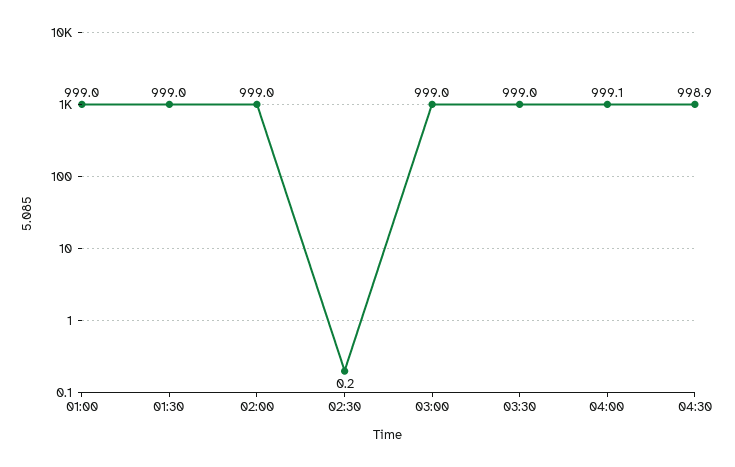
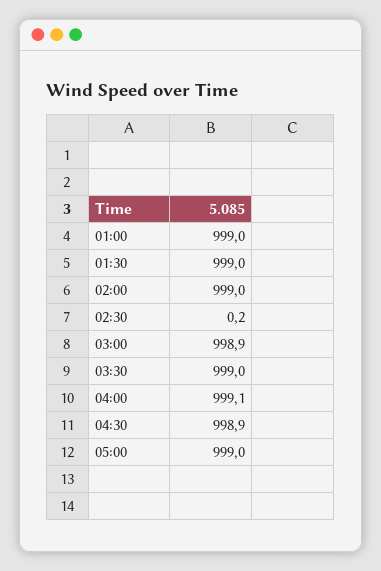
03:00: 999 -> 998.9
05:00: none -> 999

